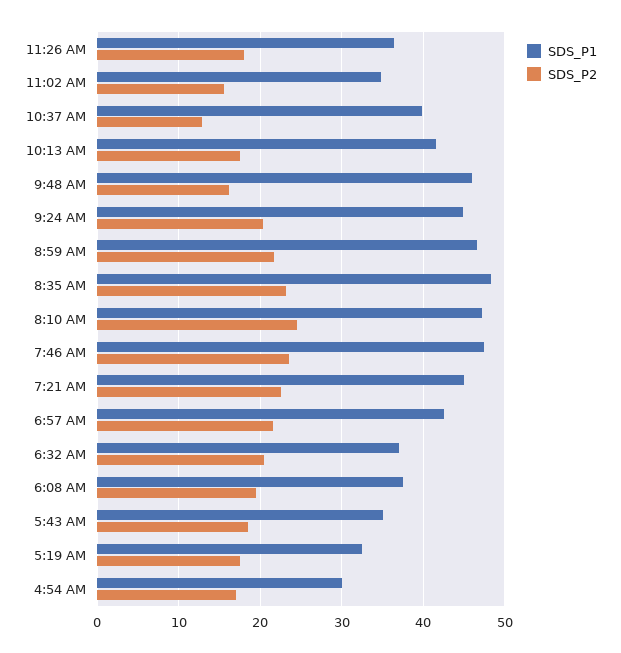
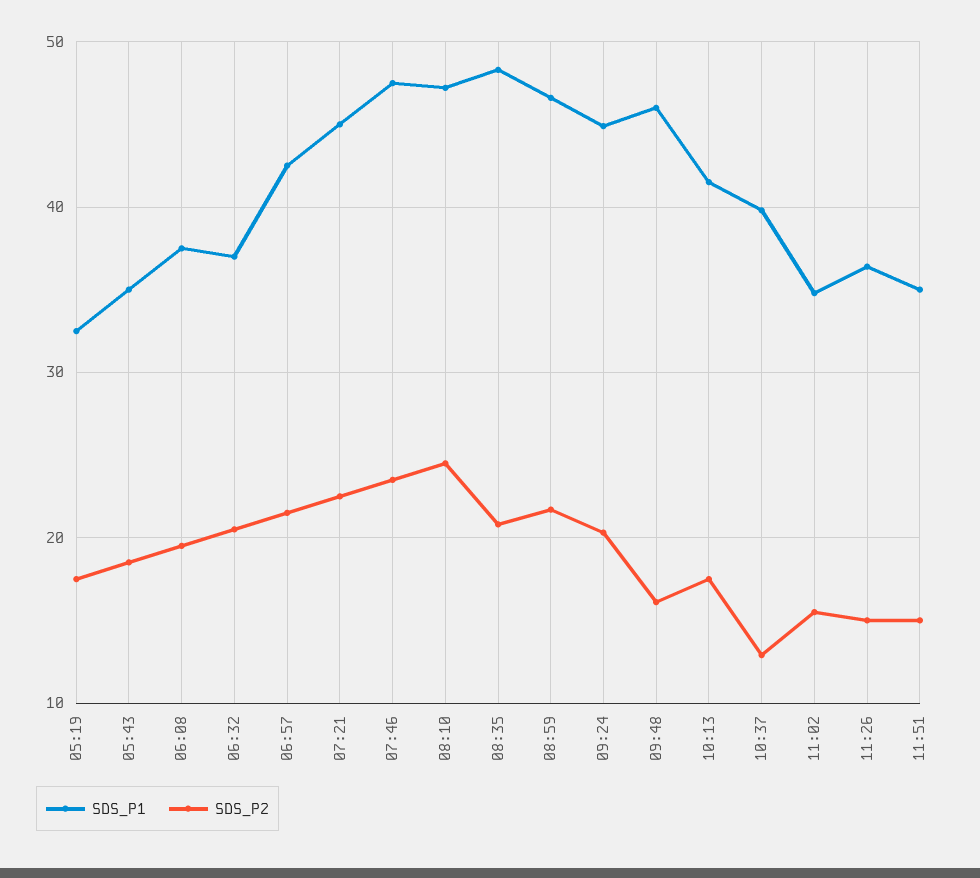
SDS_P2, 11:26 AM: 18 -> 15
SDS_P2, 8:35 AM: 23 -> 21
SDS_P1, 4:54 AM: 30 -> none
SDS_P2, 4:54 AM: 17 -> none
SDS_P1, 11:51: none -> 35
SDS_P2, 11:51: none -> 15

